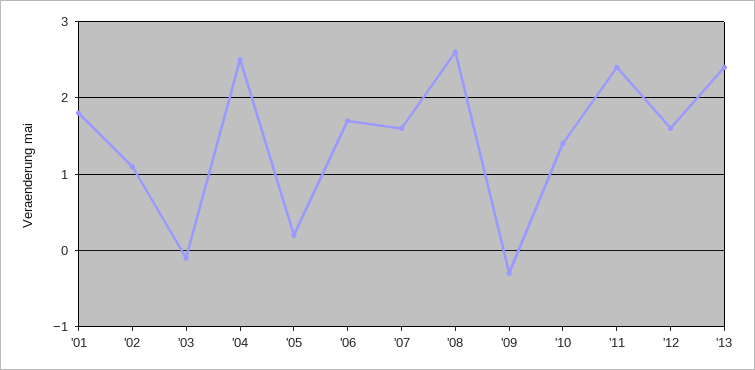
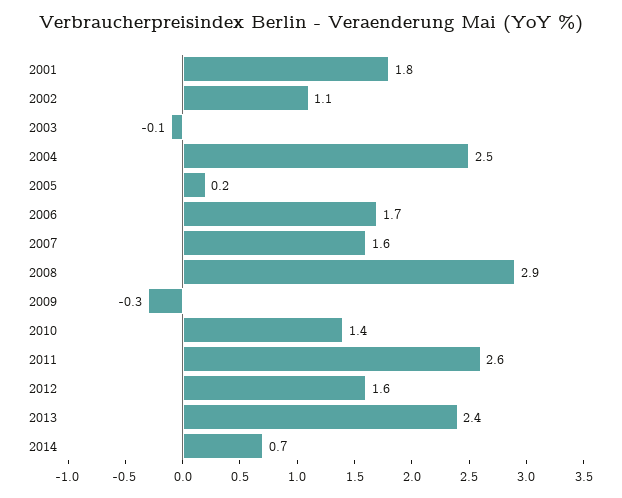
'08: 2.6 -> 2.9
'11: 2.4 -> 2.6
2014: none -> 0.7

